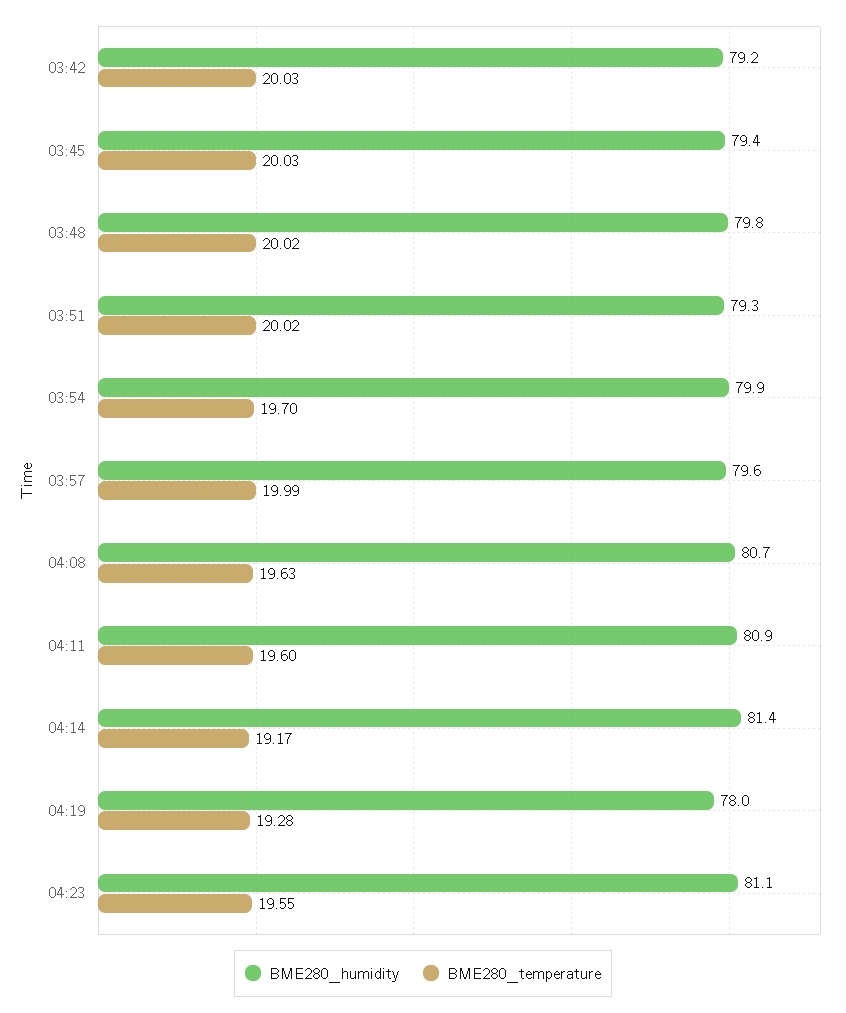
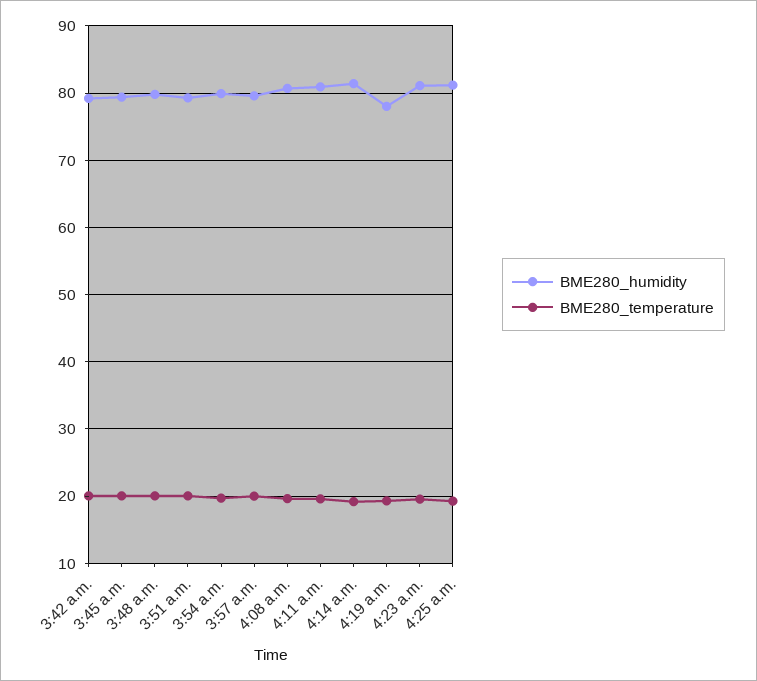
BME280_humidity, 4:25 a.m.: none -> 81
BME280_temperature, 4:25 a.m.: none -> 19

